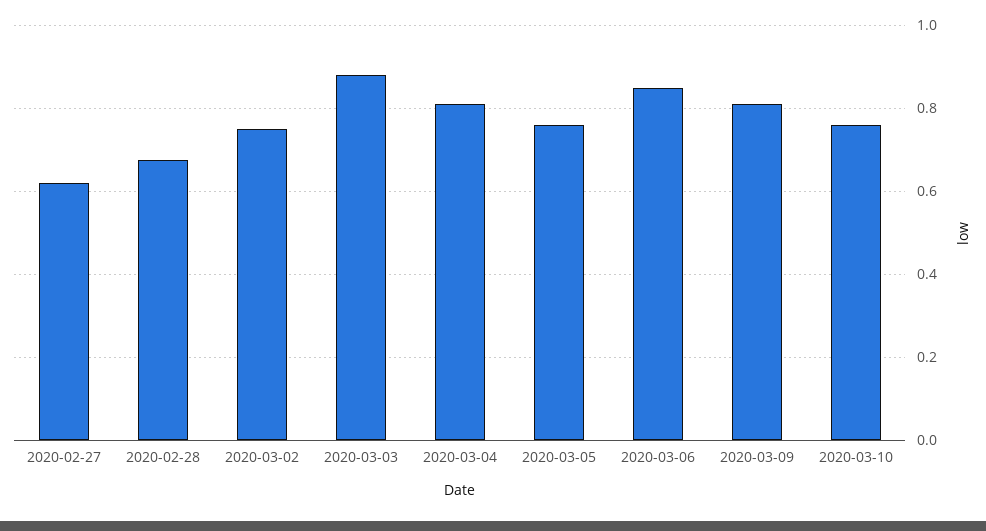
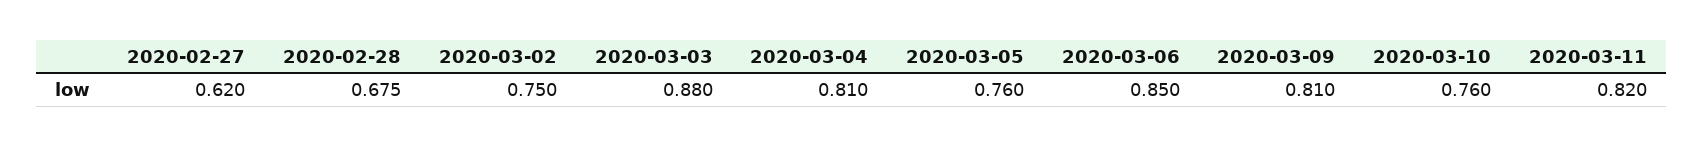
2020-03-11: none -> 0.82

